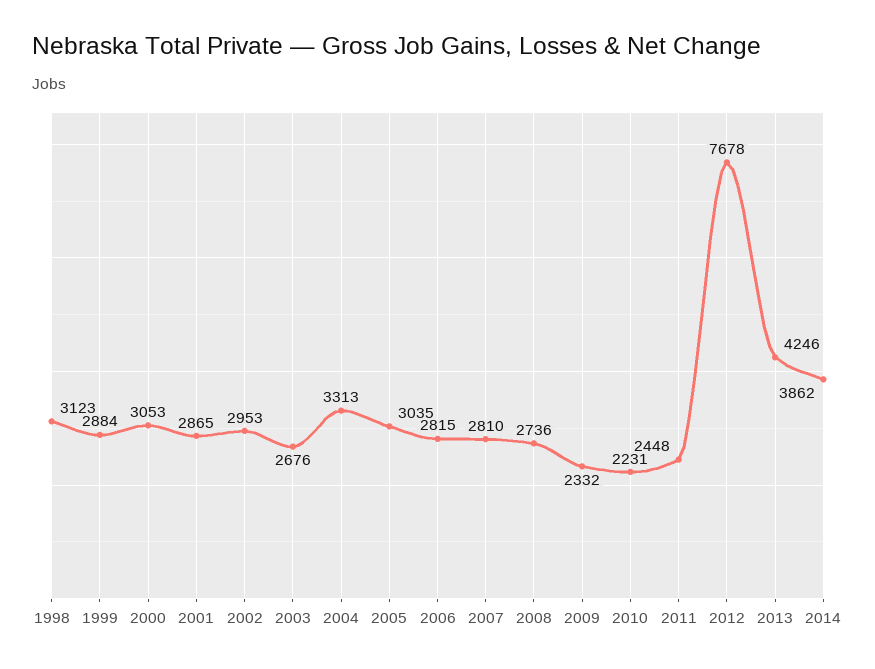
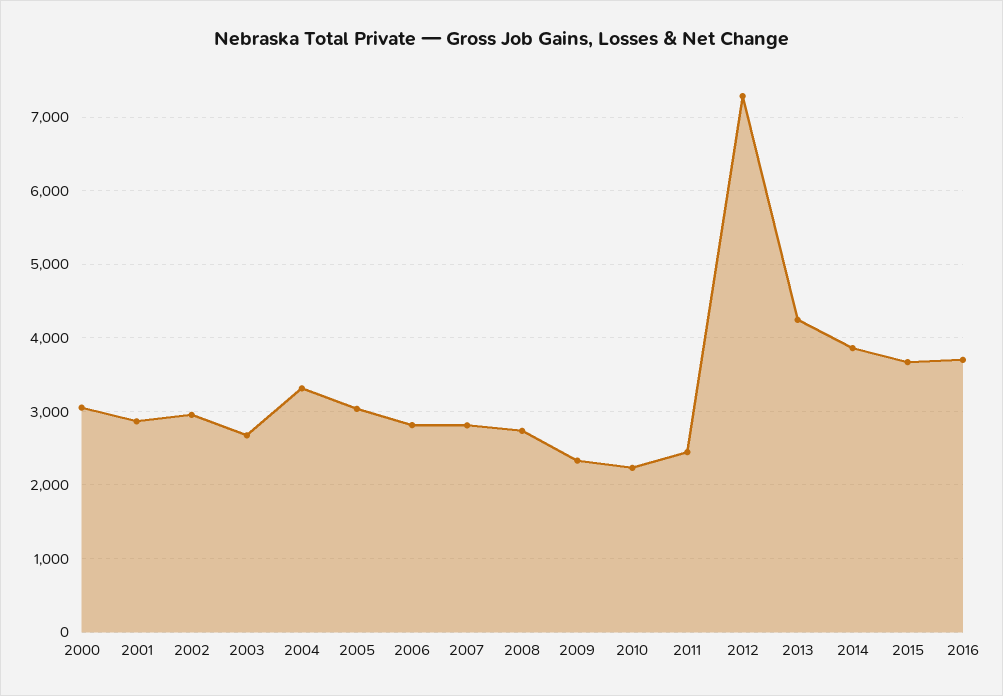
1998: 3123 -> none
1999: 2884 -> none
2012: 7678 -> 7300
2015: none -> 3700
2016: none -> 3700

